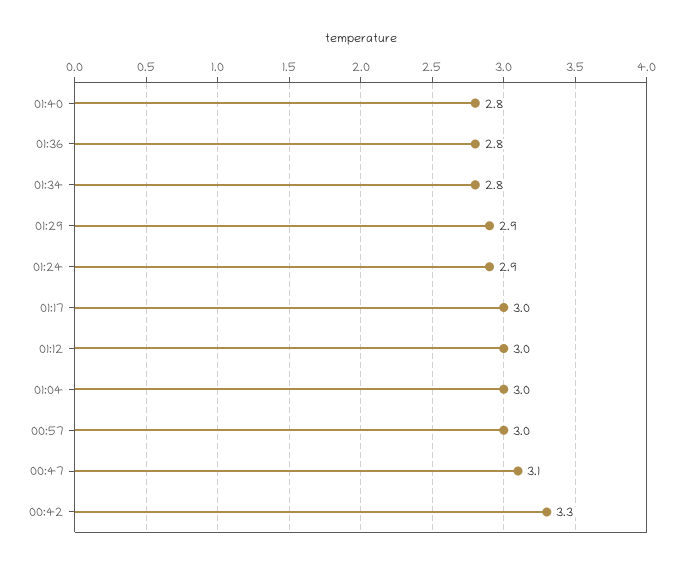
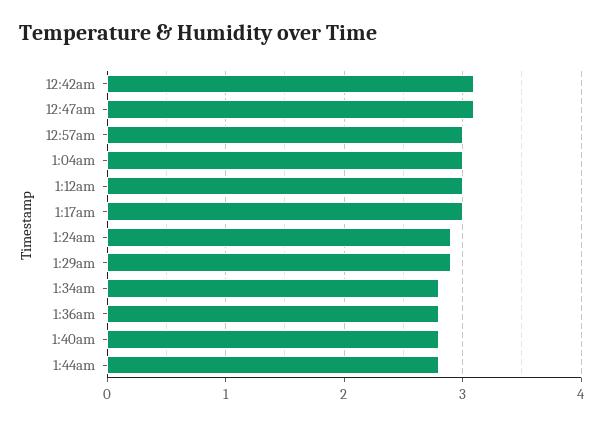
00:42: 3.3 -> 3.1
1:44am: none -> 2.8

